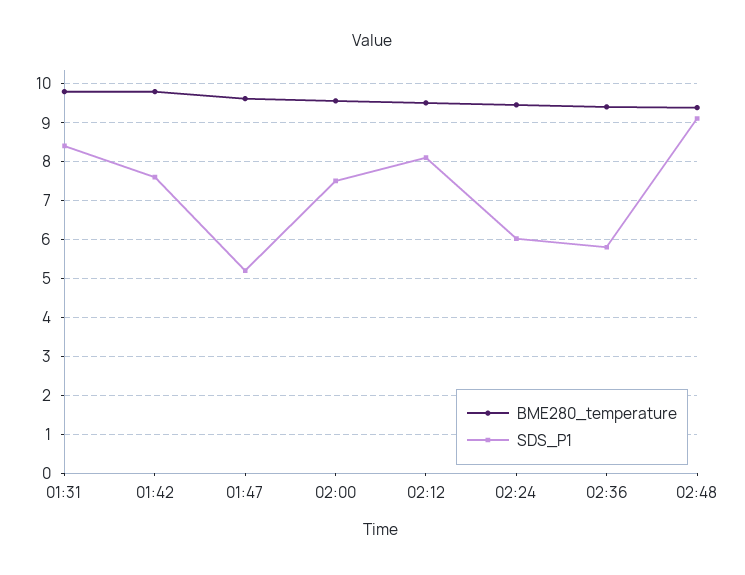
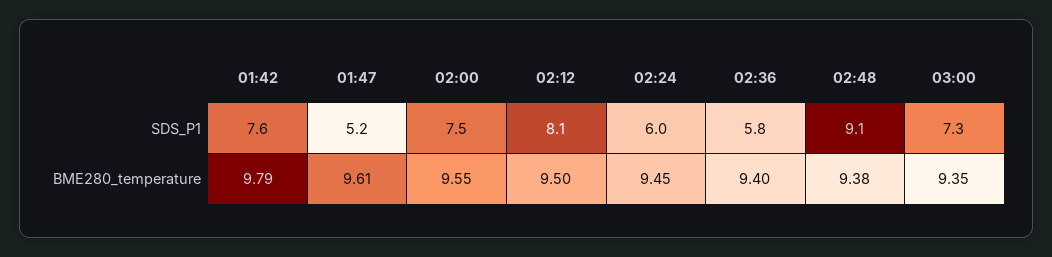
BME280_temperature, 01:31: 9.8 -> none
SDS_P1, 01:31: 8.4 -> none
SDS_P1, 03:00: none -> 7.3
BME280_temperature, 03:00: none -> 9.35

